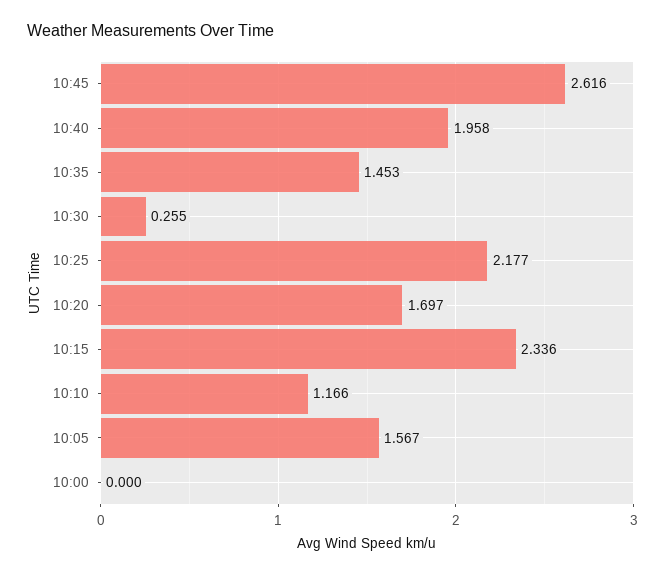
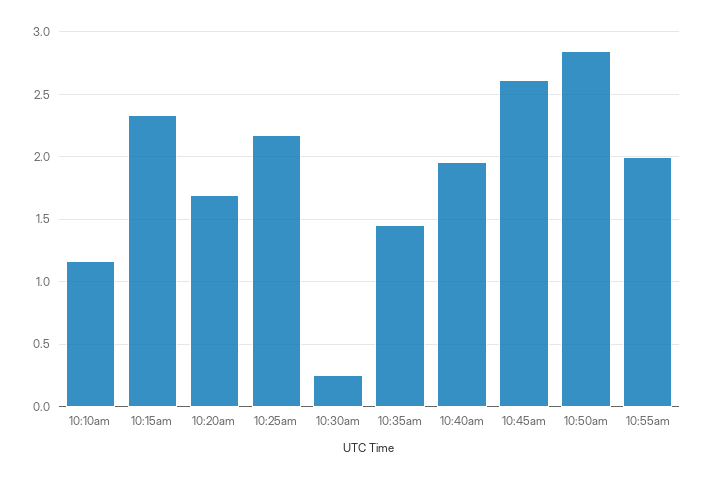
10:05: 1.567 -> none
10:00: 0 -> none
10:50am: none -> 2.85
10:55am: none -> 2

